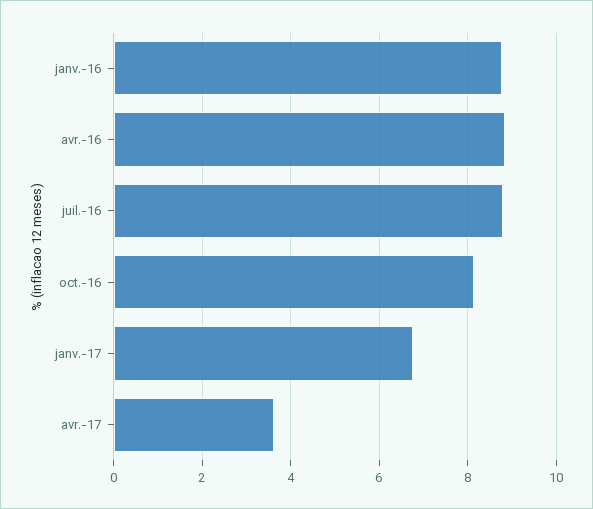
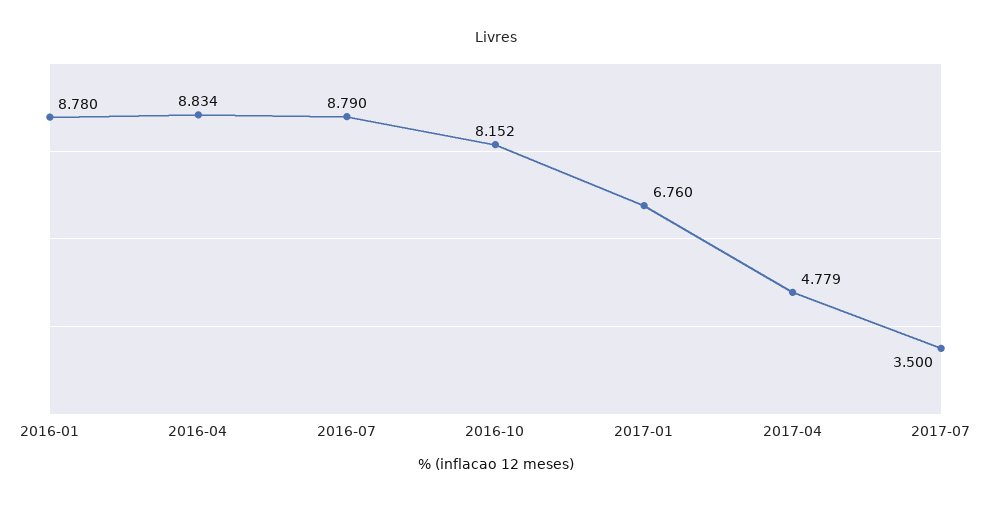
avr.-17: 3.6 -> 4.779
2017-07: none -> 3.5

